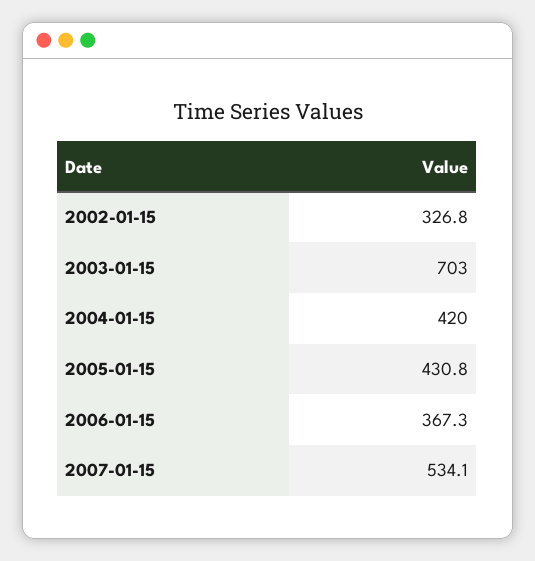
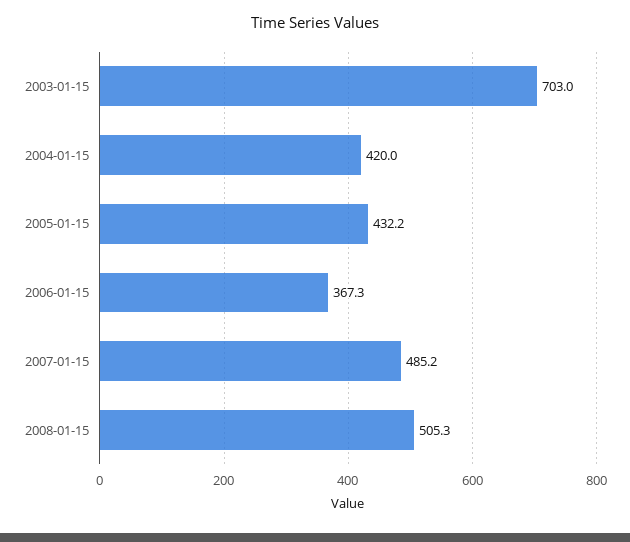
2002-01-15: 326.8 -> none
2005-01-15: 430.8 -> 432.2
2007-01-15: 534.1 -> 485.2
2008-01-15: none -> 505.3

